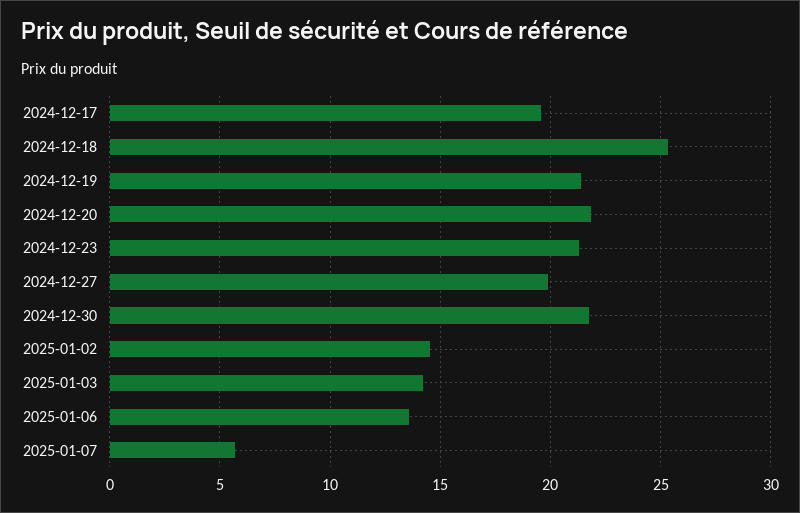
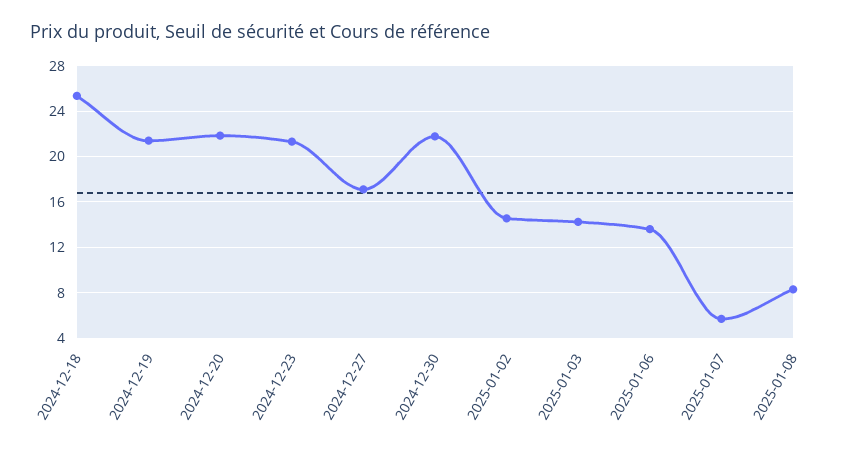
2024-12-17: 19.5 -> none
2024-12-27: 20 -> 17
2025-01-08: none -> 8

